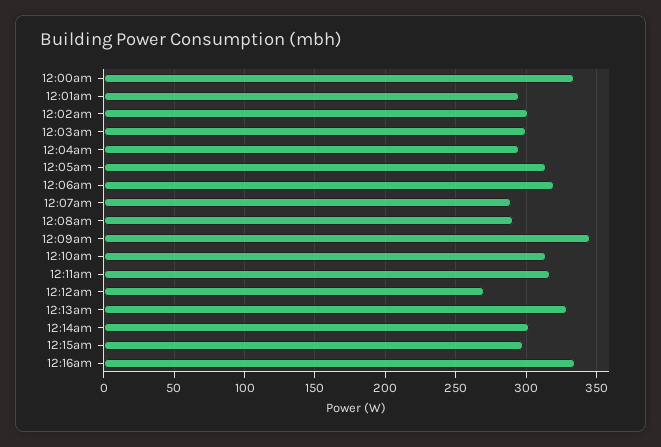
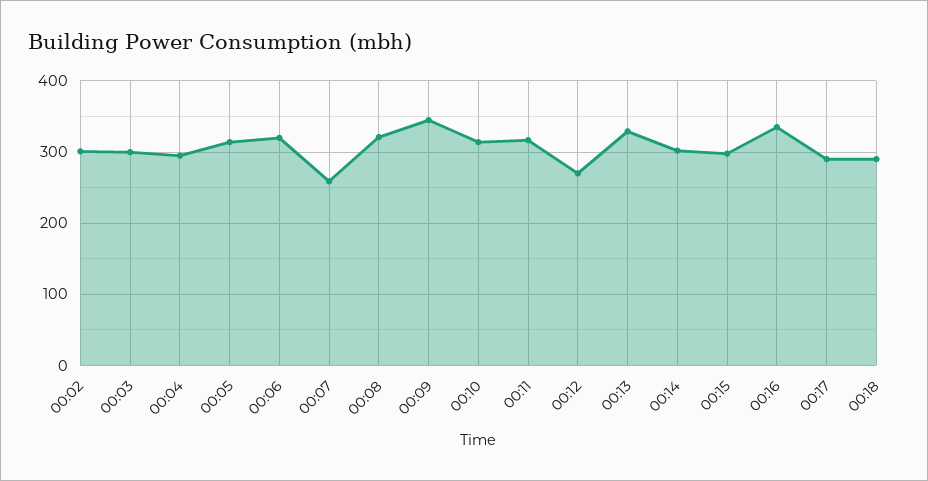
12:00am: 335 -> none
12:01am: 295 -> none
12:07am: 290 -> 260
12:08am: 290 -> 320
00:17: none -> 290
00:18: none -> 290

